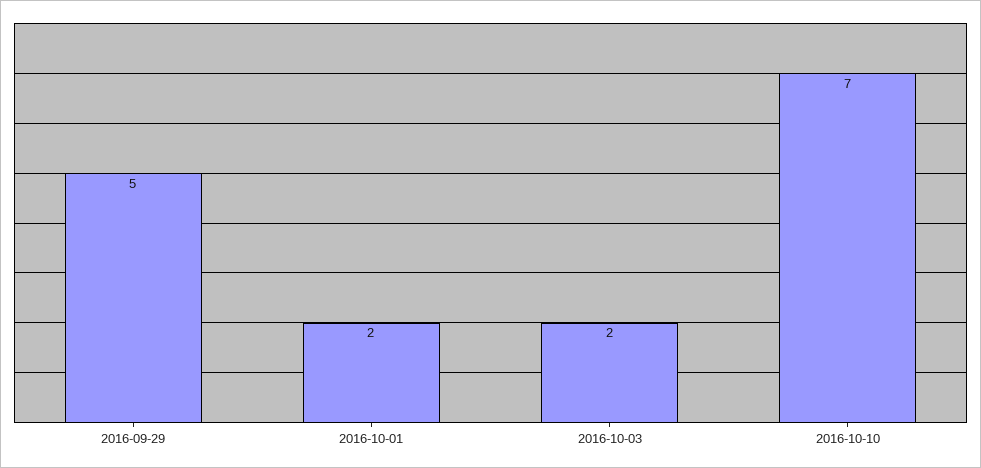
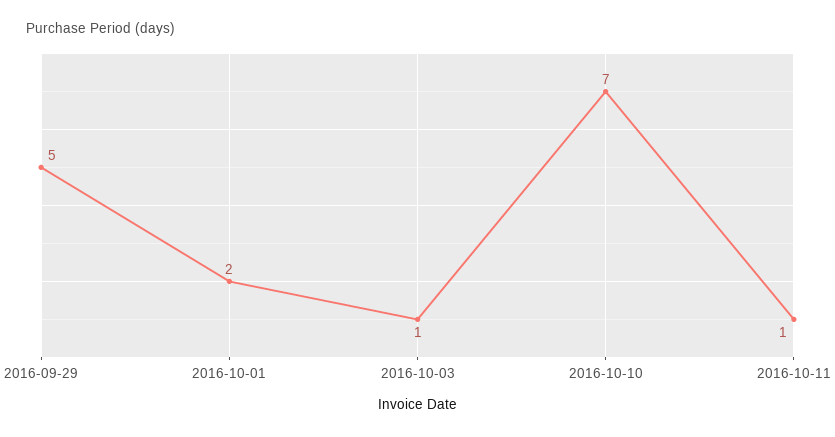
2016-10-03: 2 -> 1
2016-10-11: none -> 1

